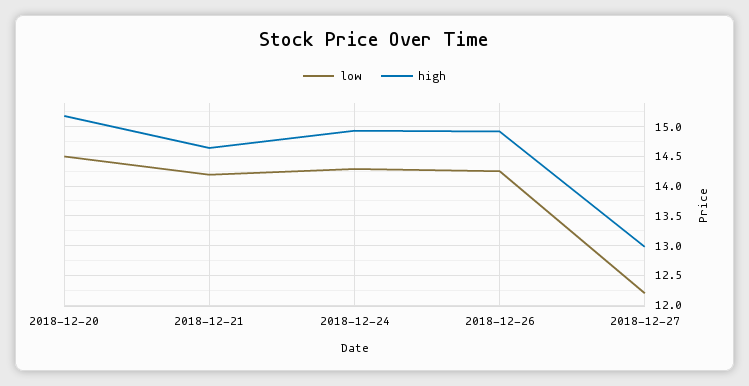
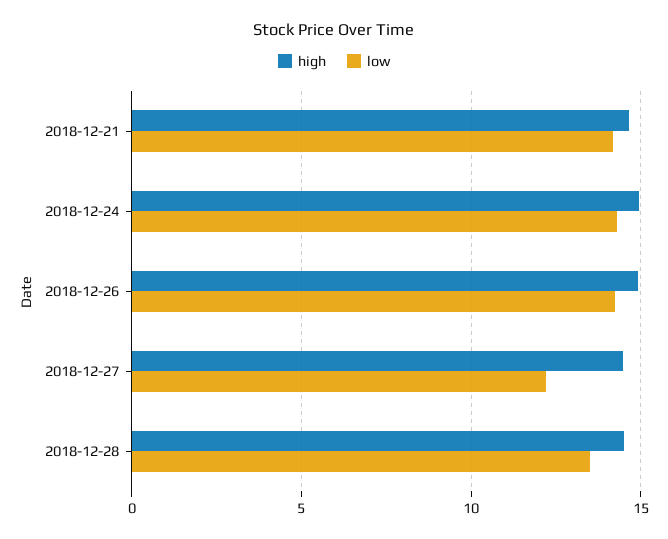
low, 2018-12-20: 14.5 -> none
high, 2018-12-20: 15.25 -> none
high, 2018-12-27: 13 -> 14.5
high, 2018-12-28: none -> 14.5
low, 2018-12-28: none -> 13.5

